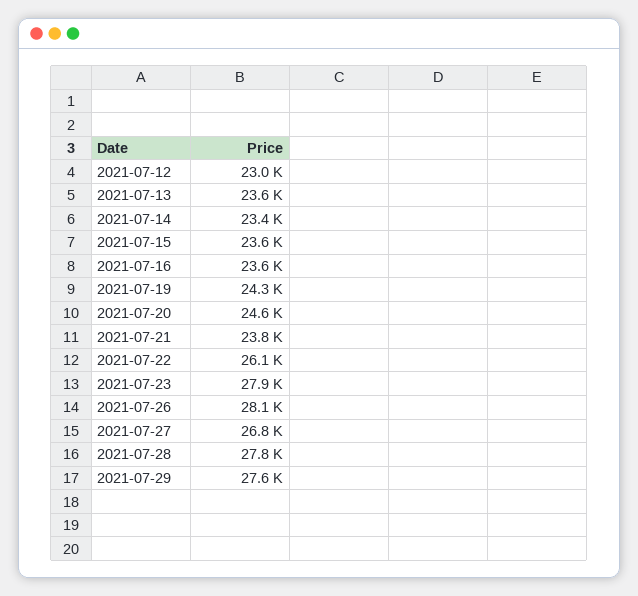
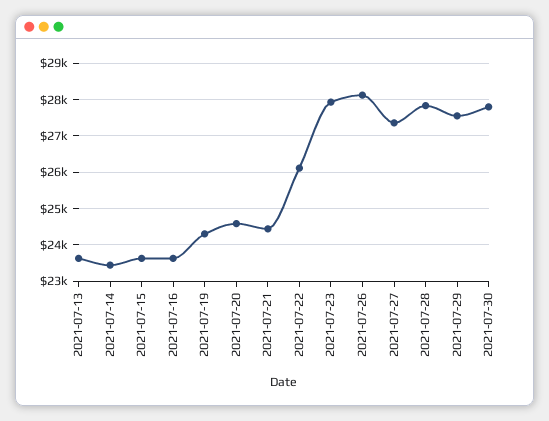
2021-07-12: 23000 -> none
2021-07-21: 23800 -> 24400
2021-07-27: 26800 -> 27400
2021-07-30: none -> 27800

